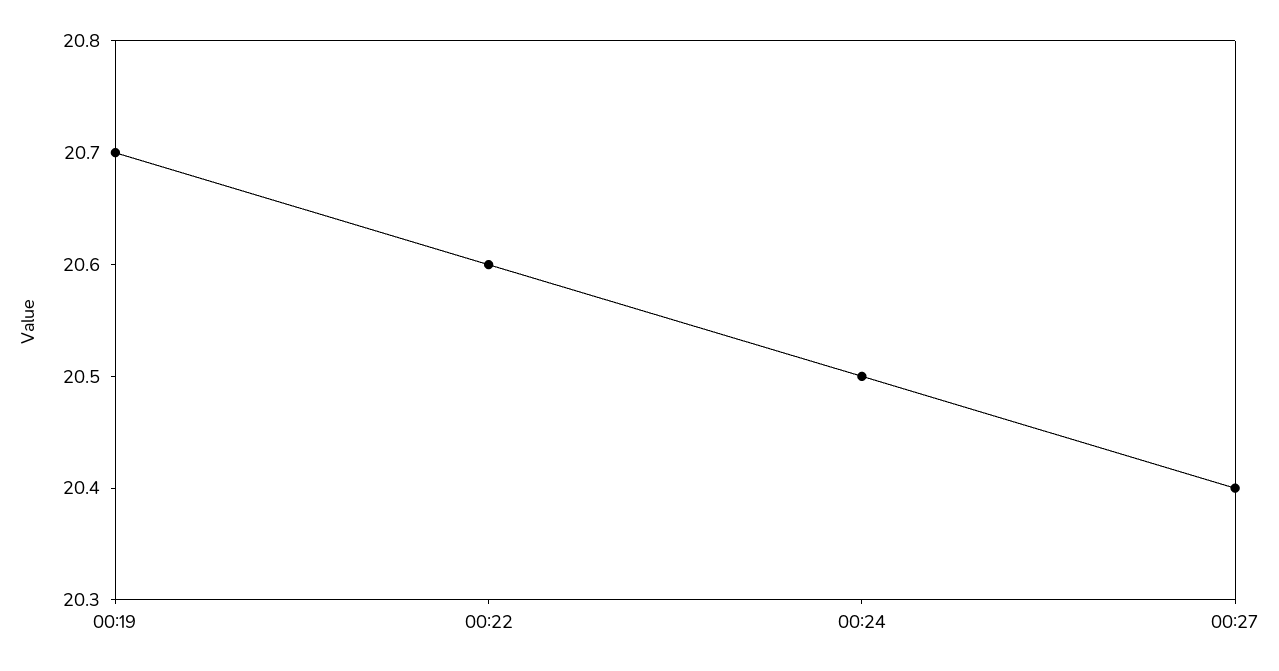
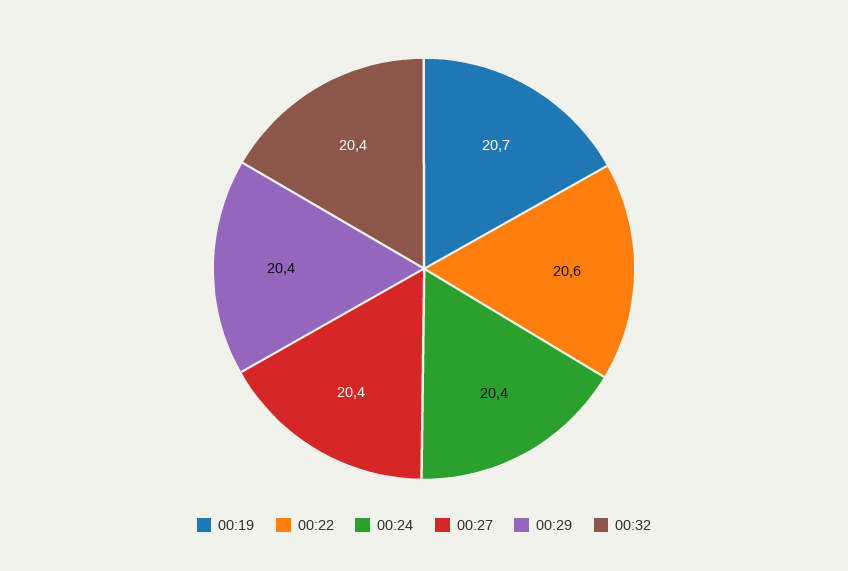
00:24: 20.5 -> 20.4
00:29: none -> 20.4
00:32: none -> 20.4

